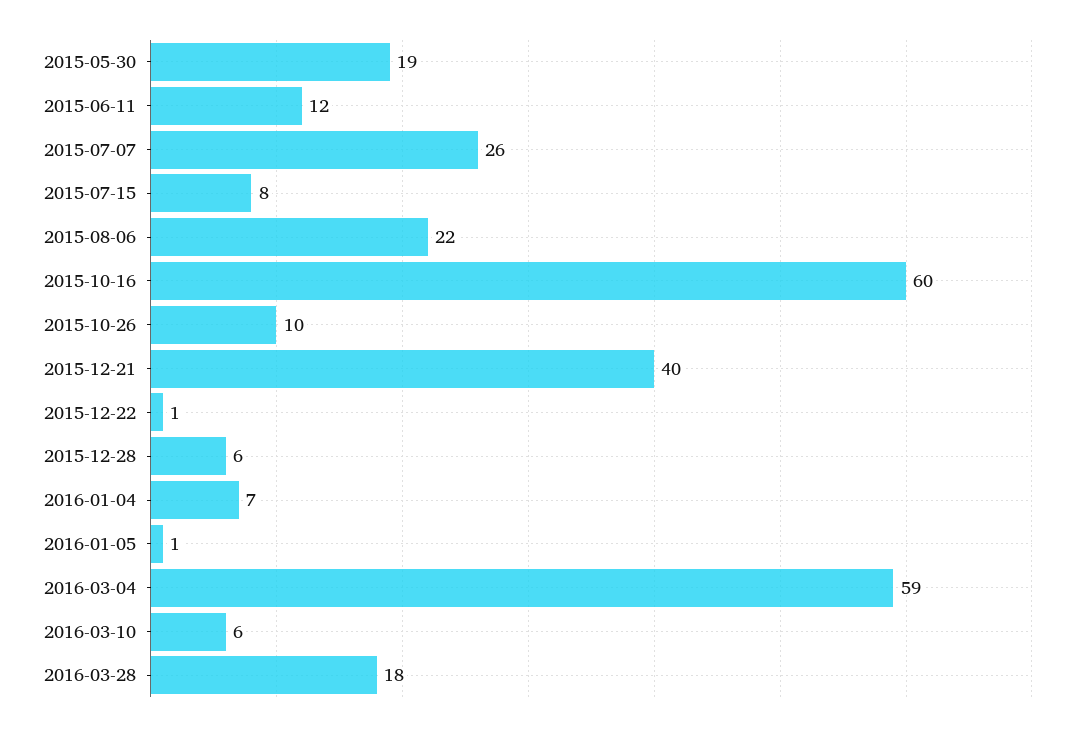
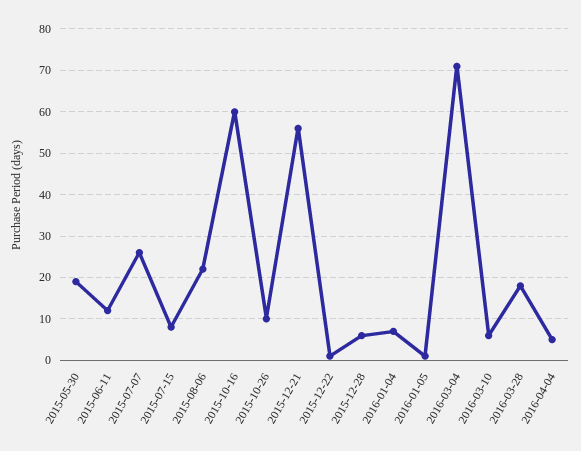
2015-12-21: 40 -> 55
2016-03-04: 59 -> 70
2016-04-04: none -> 5

